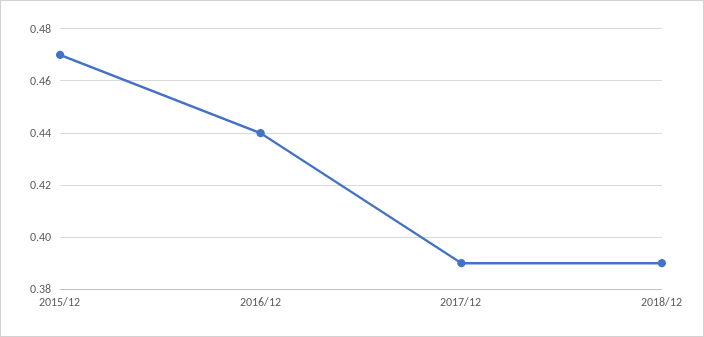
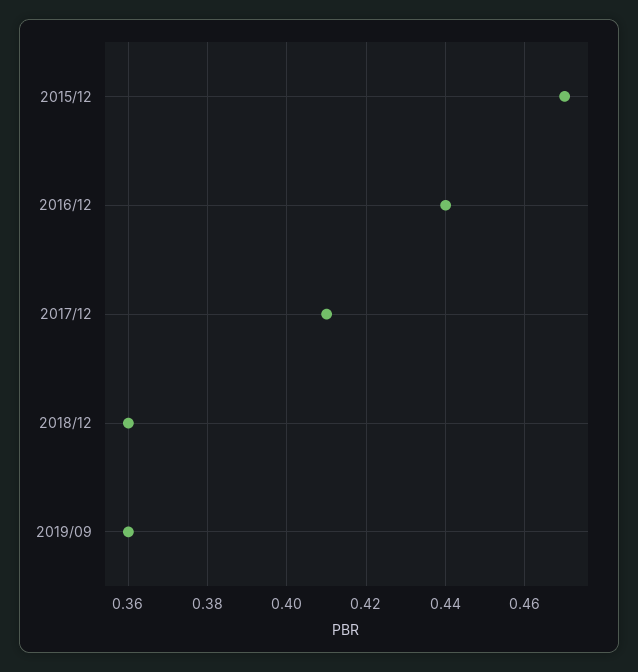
2017/12: 0.39 -> 0.41
2018/12: 0.39 -> 0.36
2019/09: none -> 0.36

